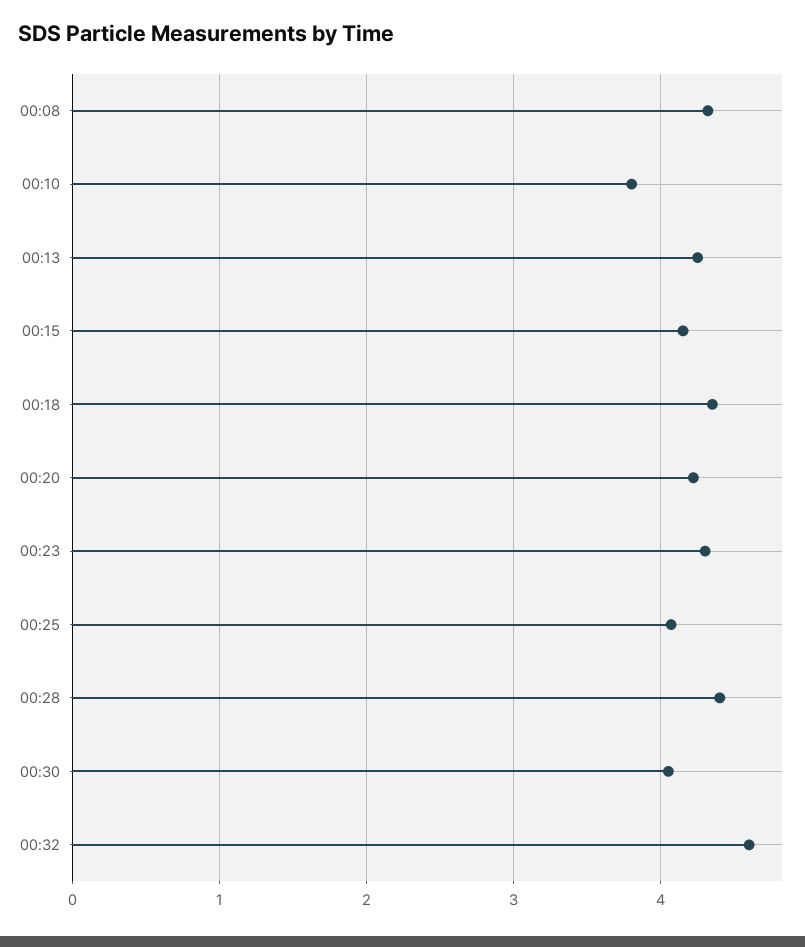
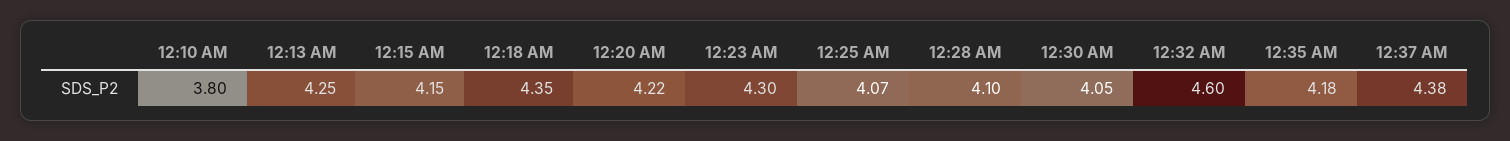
00:08: 4.3 -> none
00:28: 4.4 -> 4.1
12:35 AM: none -> 4.18
12:37 AM: none -> 4.38

